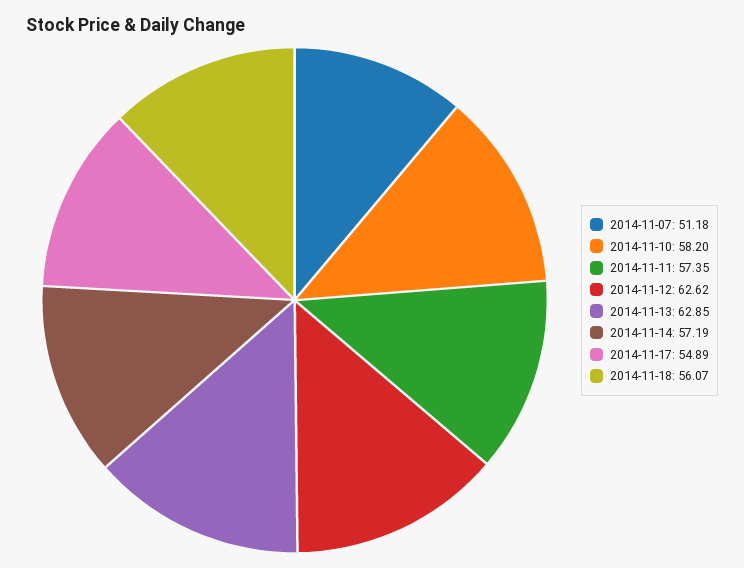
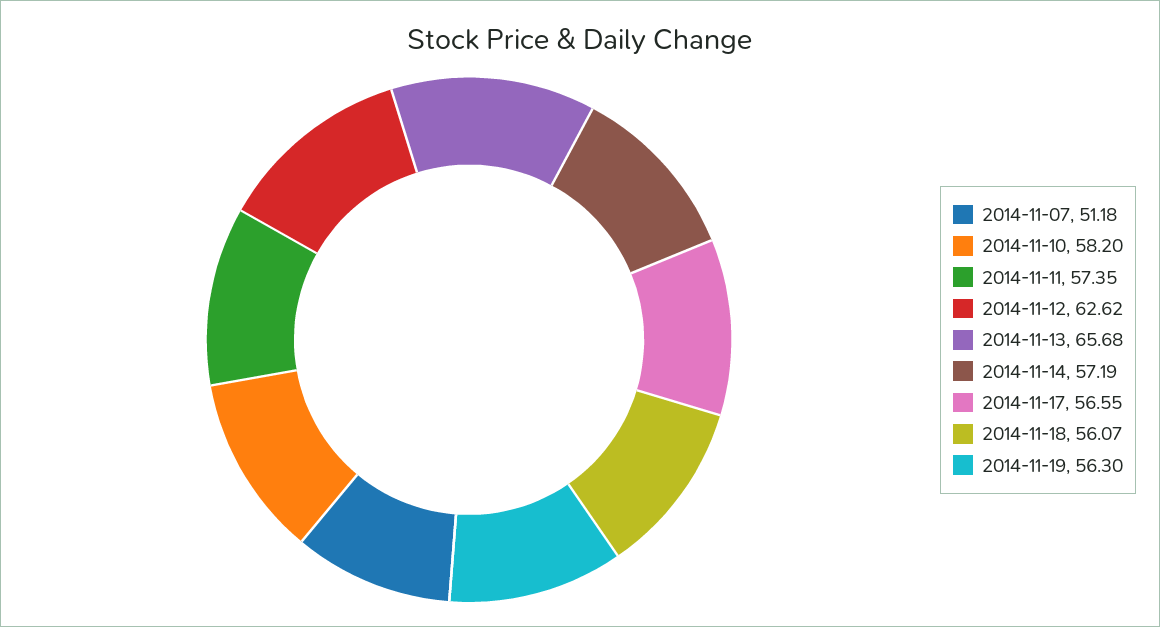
2014-11-13: 62.85 -> 65.68
2014-11-17: 54.89 -> 56.55
2014-11-19: none -> 56.3

